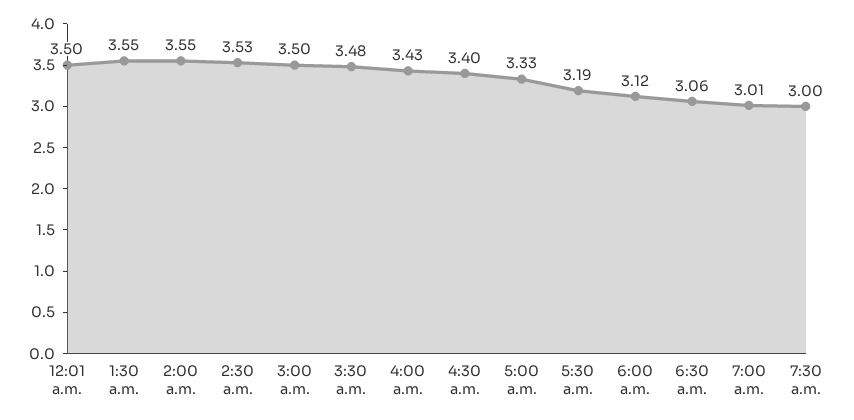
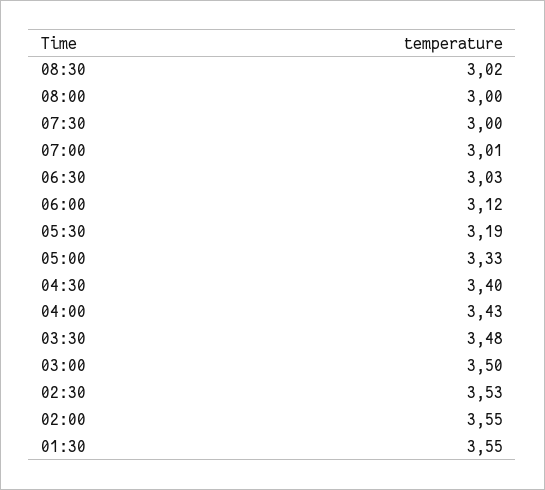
12:01 a.m.: 3.5 -> none
6:30 a.m.: 3.06 -> 3.03
08:30: none -> 3.02
08:00: none -> 3

